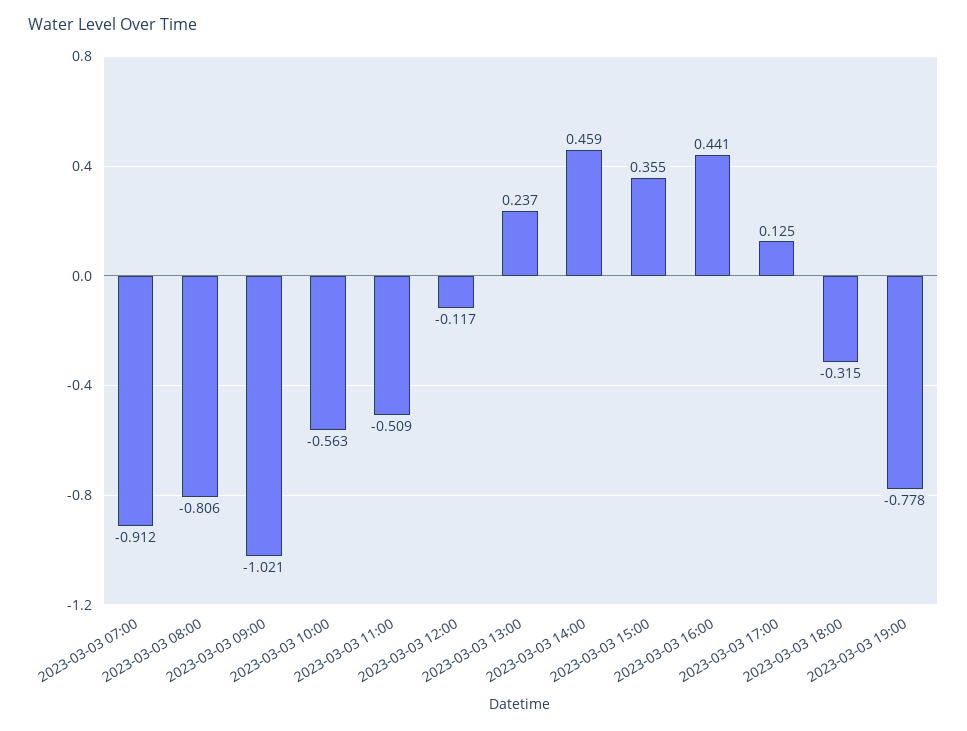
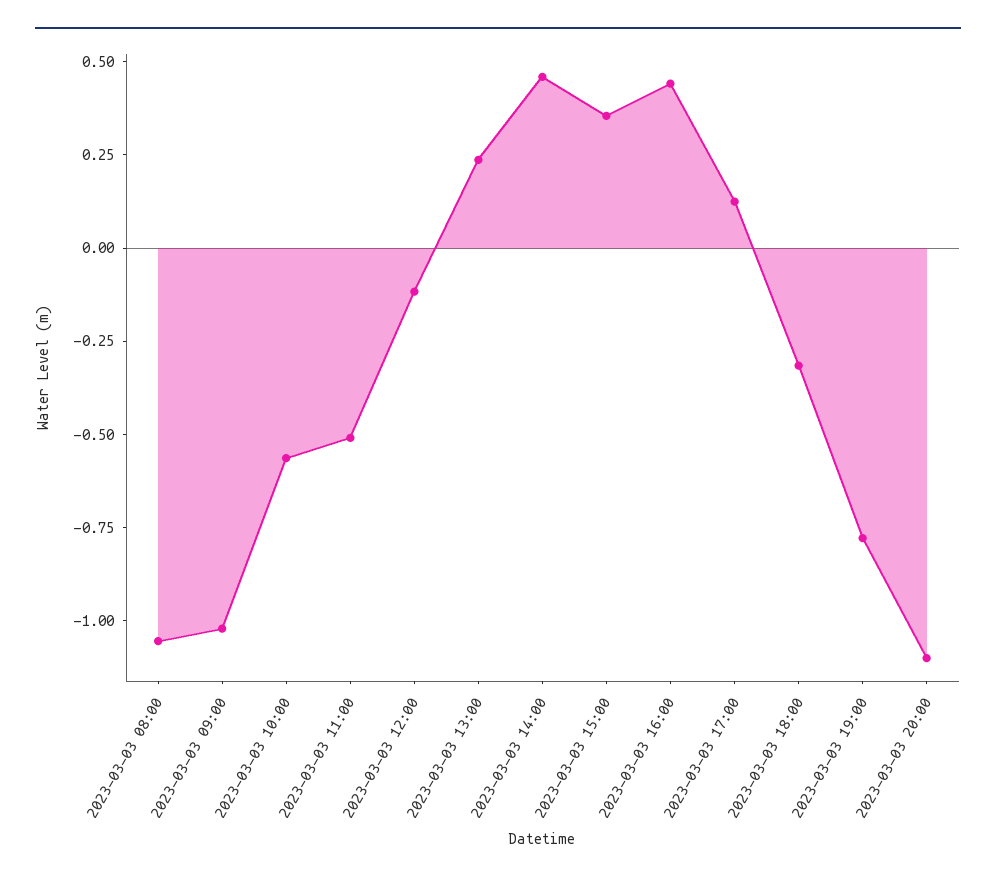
2023-03-03 07:00: -0.912 -> none
2023-03-03 08:00: -0.806 -> -1.05
2023-03-03 20:00: none -> -1.1

